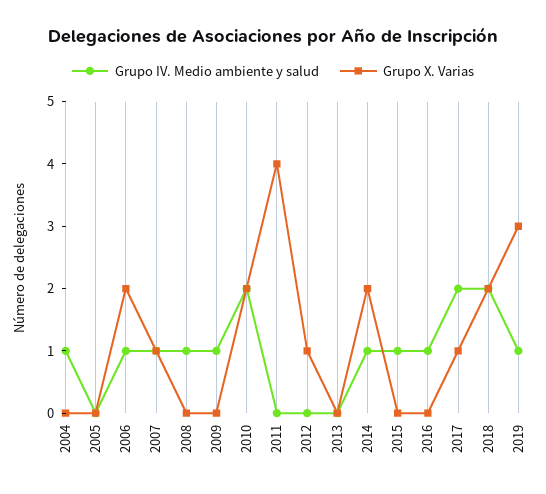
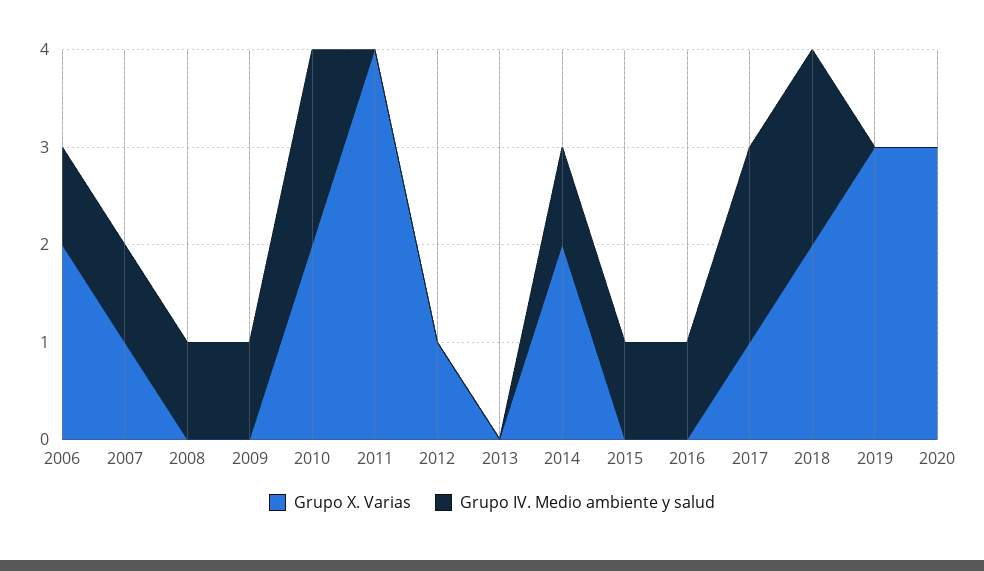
Grupo IV. Medio ambiente y salud, 2004: 1 -> none
Grupo X. Varias, 2004: 0 -> none
Grupo IV. Medio ambiente y salud, 2005: 0 -> none
Grupo X. Varias, 2005: 0 -> none
Grupo IV. Medio ambiente y salud, 2019: 1 -> 0
Grupo X. Varias, 2020: none -> 3
Grupo IV. Medio ambiente y salud, 2020: none -> 0

